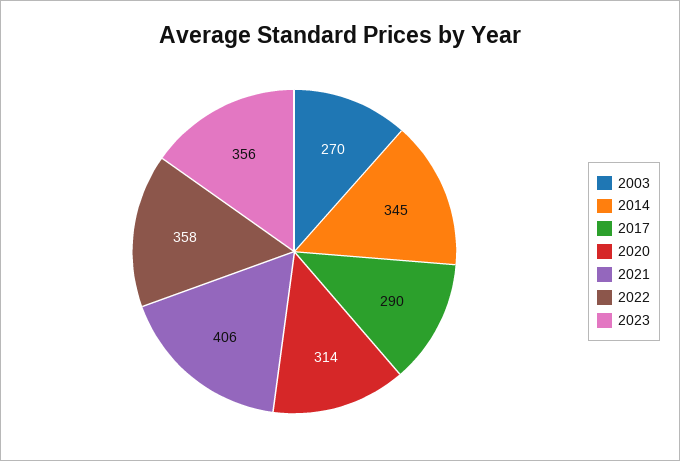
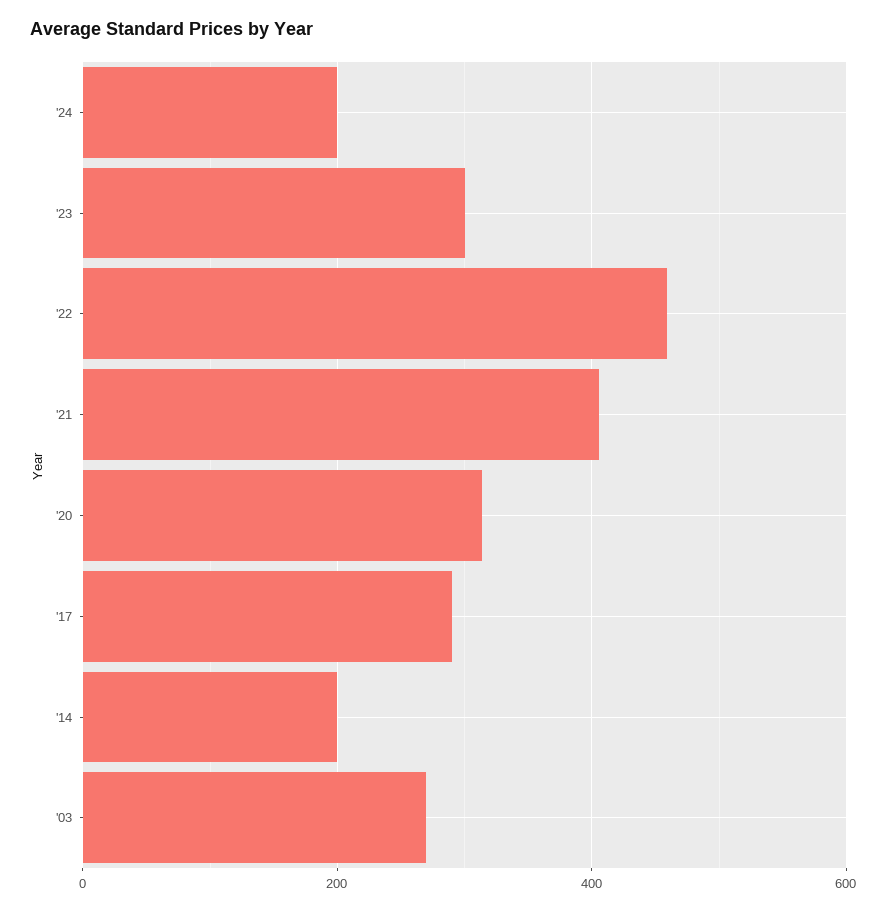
2014: 345 -> 200
2022: 358 -> 460
2023: 356 -> 300
'24: none -> 200

